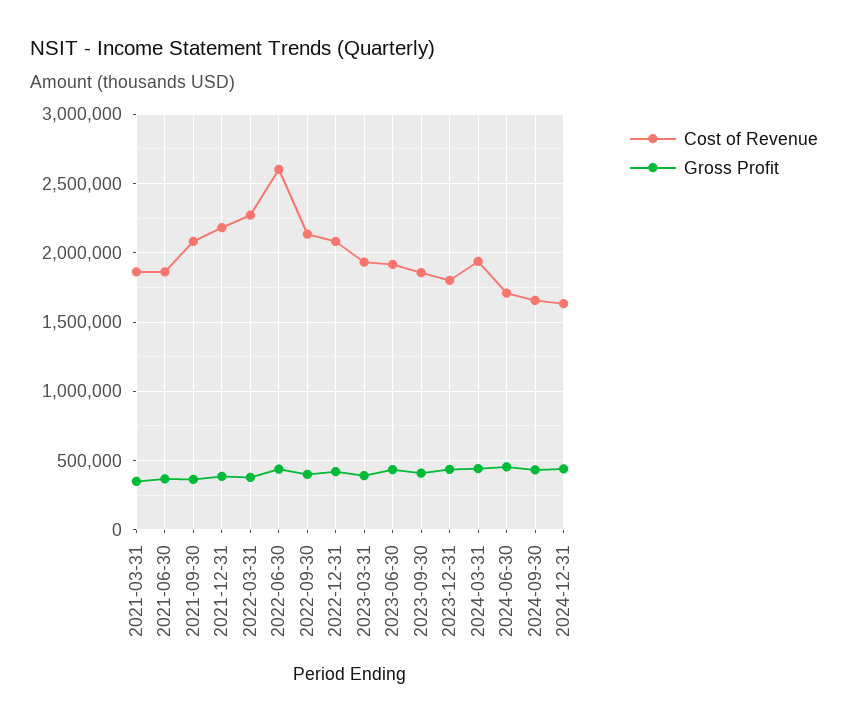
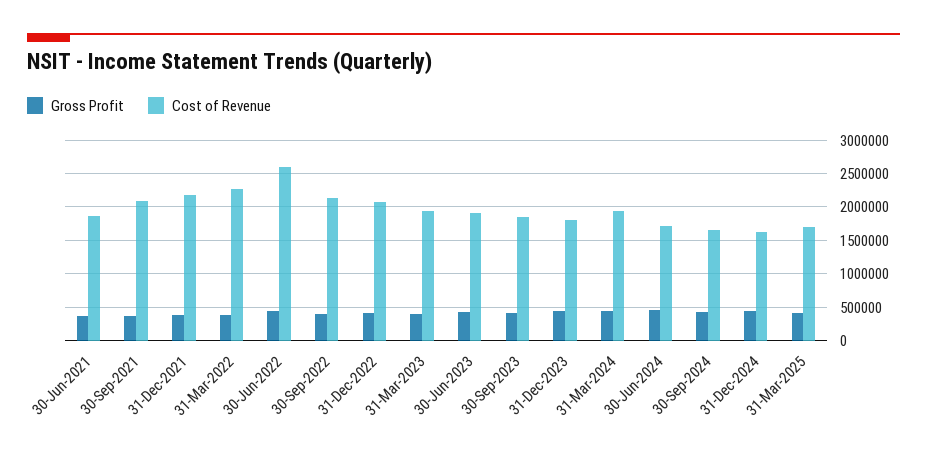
Cost of Revenue, 2021-03-31: 1850000 -> none
Gross Profit, 2021-03-31: 350000 -> none
Gross Profit, 31-Mar-2025: none -> 400000
Cost of Revenue, 31-Mar-2025: none -> 1700000

